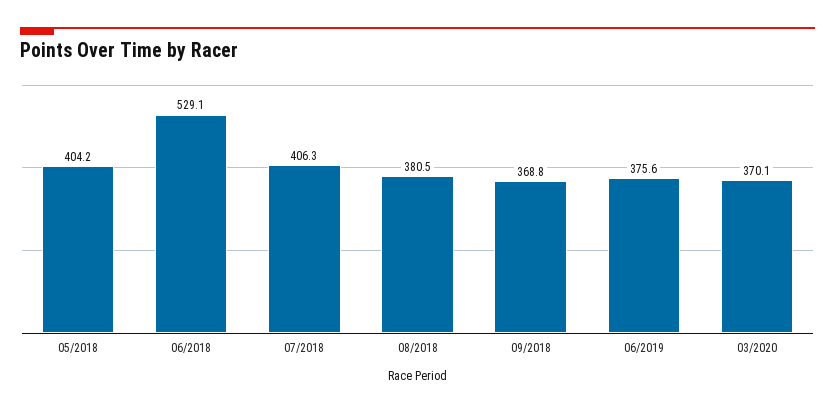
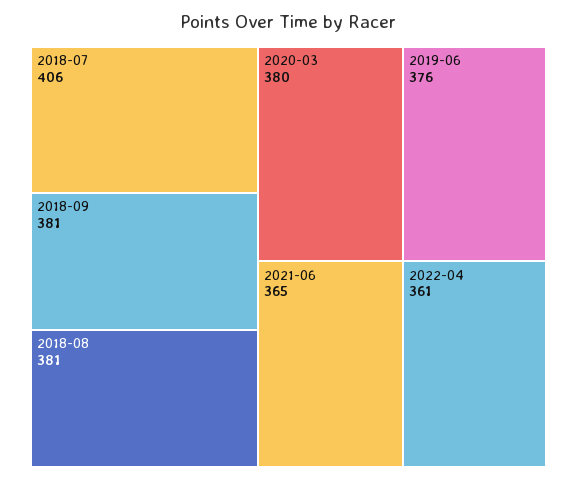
05/2018: 404.2 -> none
06/2018: 529.1 -> none
09/2018: 368.8 -> 381
03/2020: 370.1 -> 380
2021-06: none -> 365
2022-04: none -> 361

